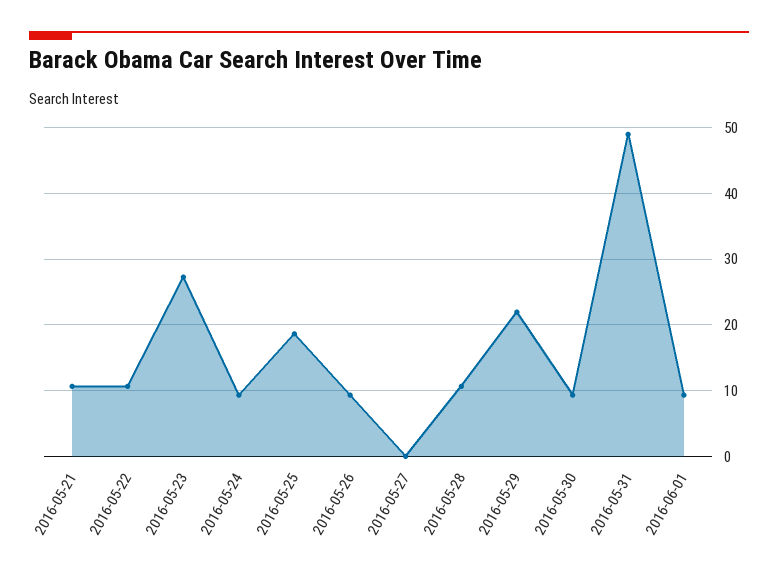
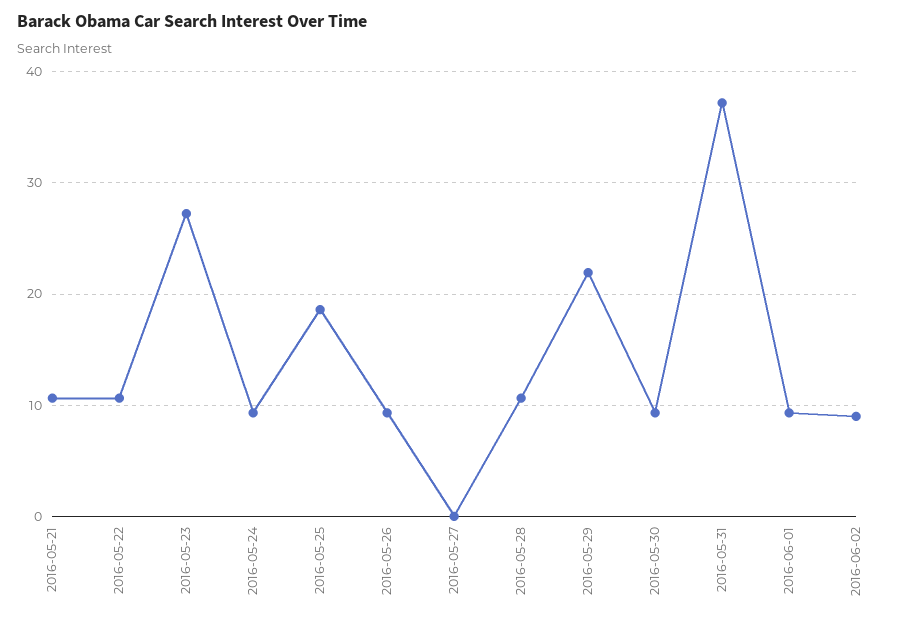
2016-05-31: 49 -> 37
2016-06-02: none -> 9

